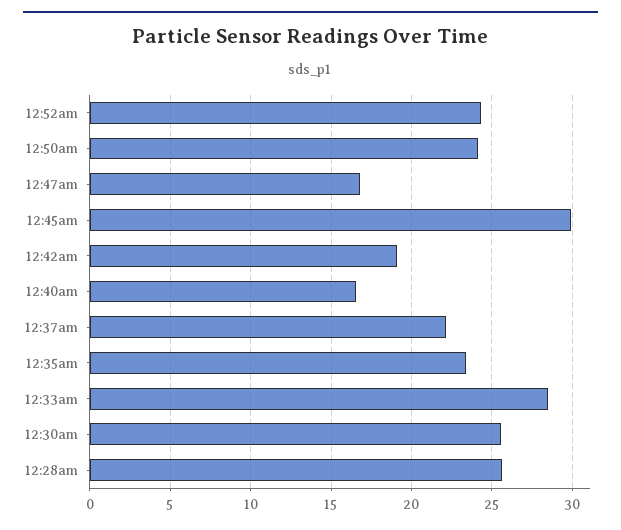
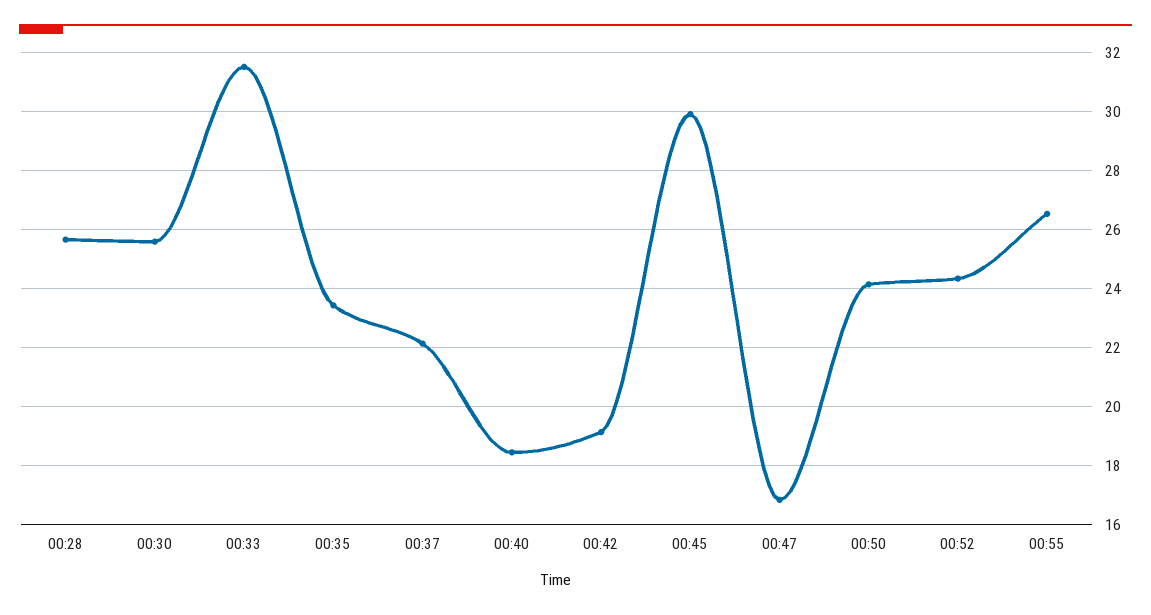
12:40am: 16.5 -> 18.5
12:33am: 28.5 -> 31.5
00:55: none -> 26.5

